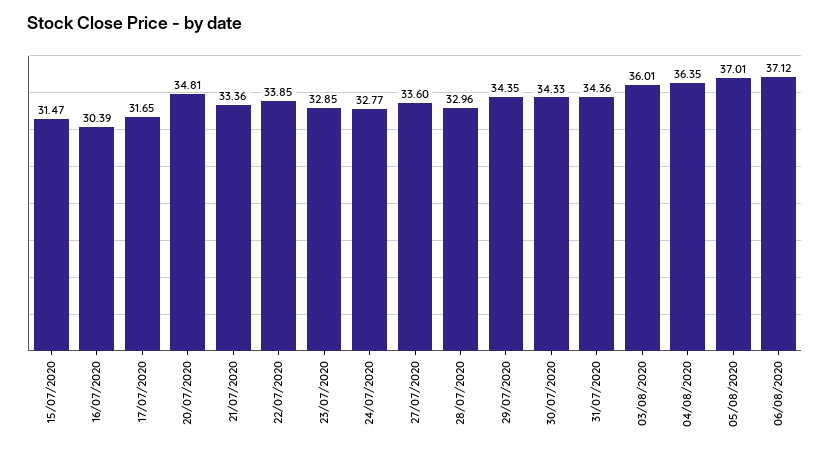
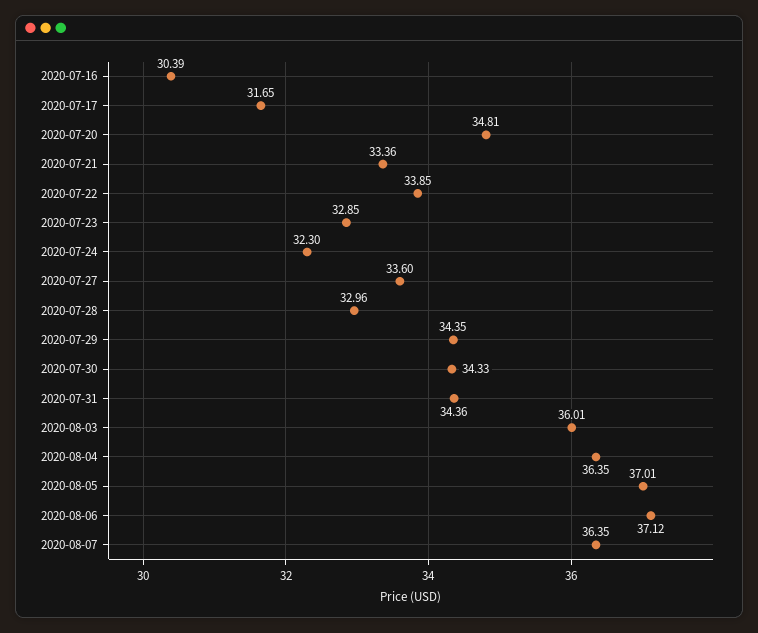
15/07/2020: 31.47 -> none
24/07/2020: 32.77 -> 32.3
2020-08-07: none -> 36.35

